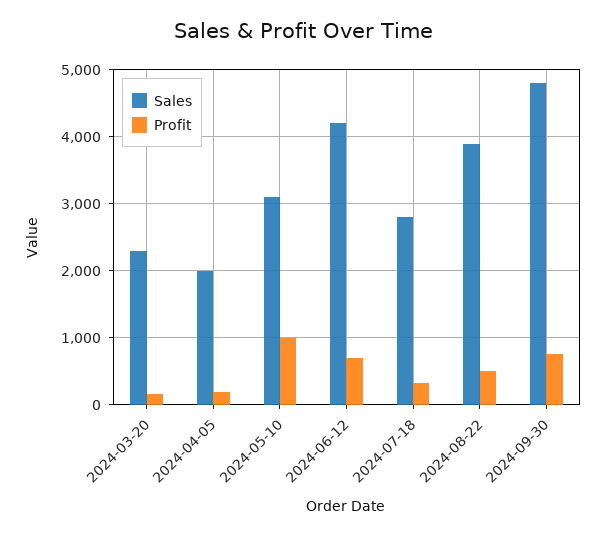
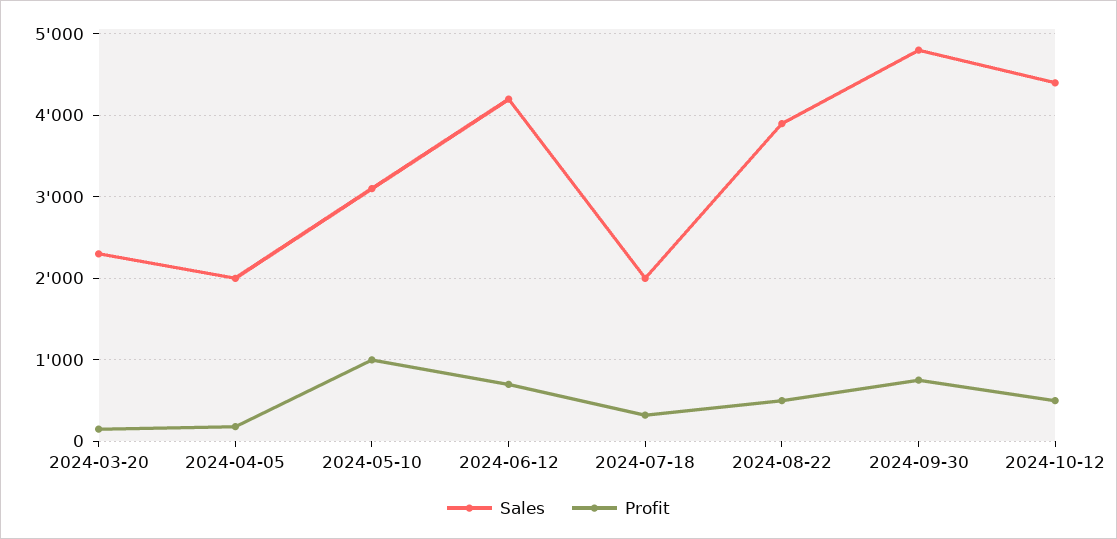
Sales, 2024-07-18: 2800 -> 2000
Sales, 2024-10-12: none -> 4400
Profit, 2024-10-12: none -> 500

